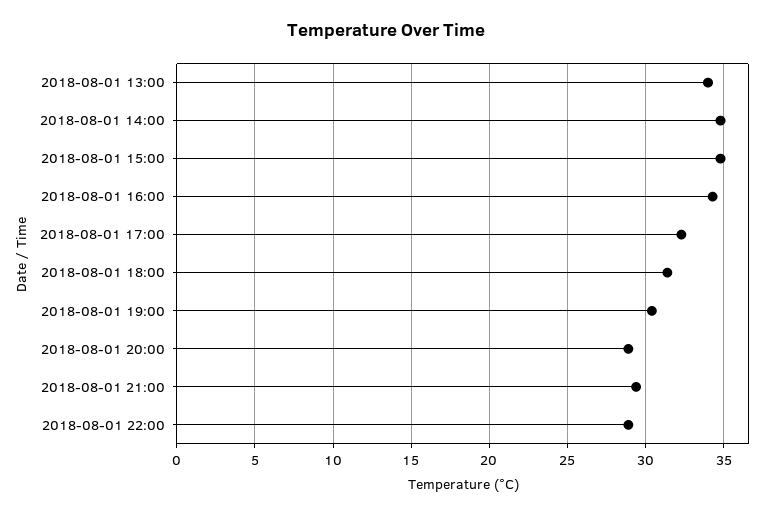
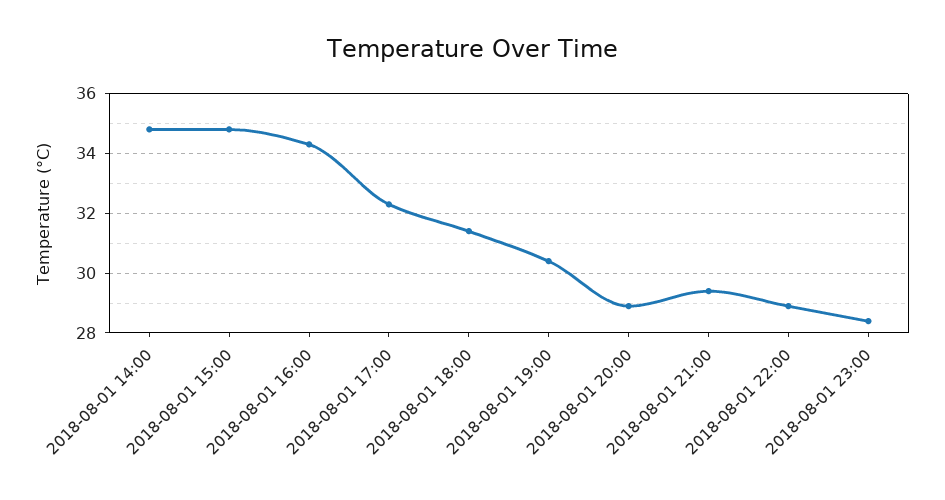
2018-08-01 13:00: 34 -> none
2018-08-01 23:00: none -> 28.5

